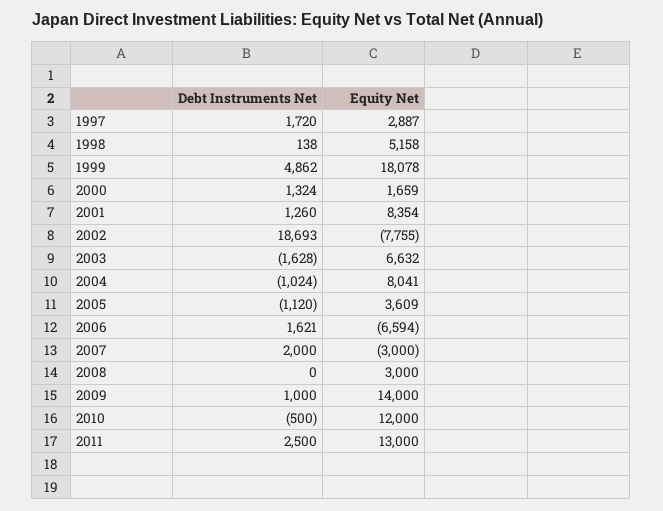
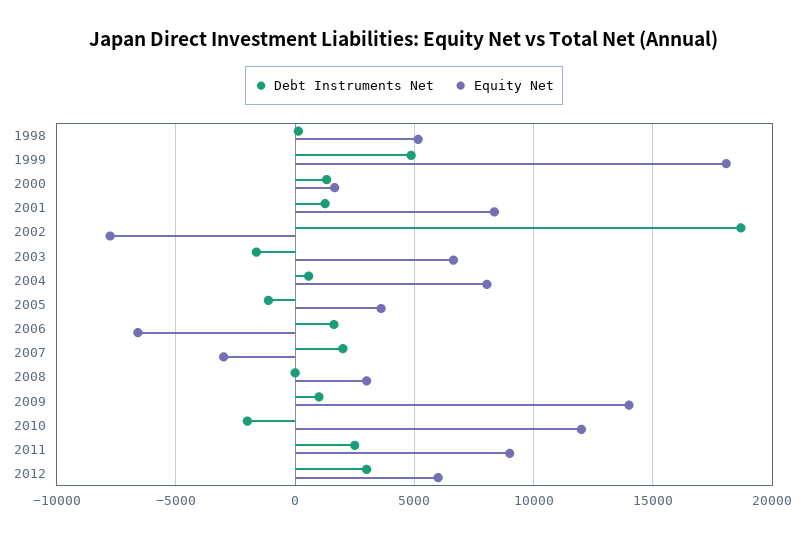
Debt Instruments Net, 1997: 1720 -> none
Equity Net, 1997: 2887 -> none
Debt Instruments Net, 2004: -1024 -> 500
Debt Instruments Net, 2010: -500 -> -2000
Equity Net, 2011: 13000 -> 9000
Debt Instruments Net, 2012: none -> 3000
Equity Net, 2012: none -> 6000

